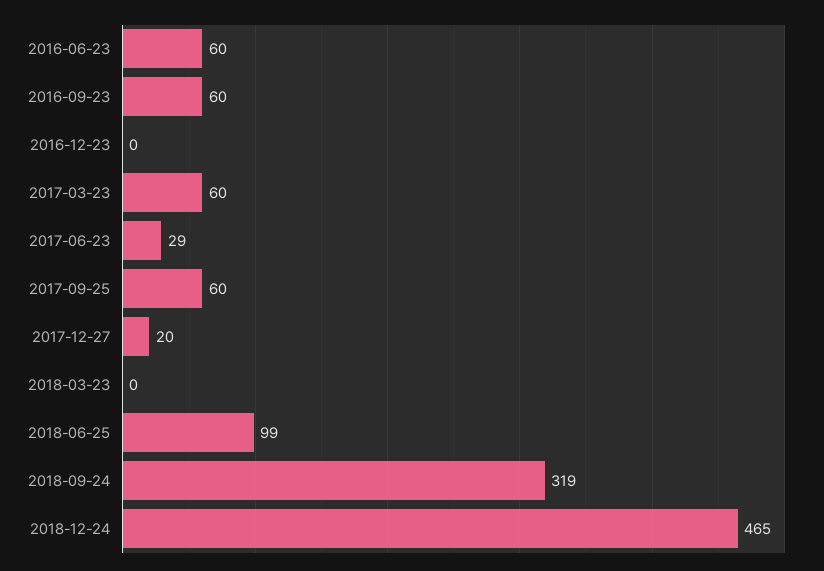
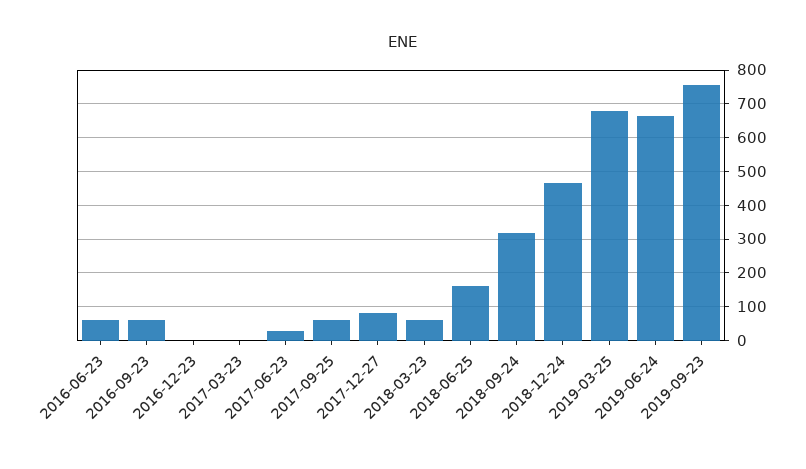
2017-03-23: 60 -> 0
2017-12-27: 20 -> 80
2018-03-23: 0 -> 60
2018-06-25: 99 -> 160
2019-03-25: none -> 680
2019-06-24: none -> 660
2019-09-23: none -> 760

